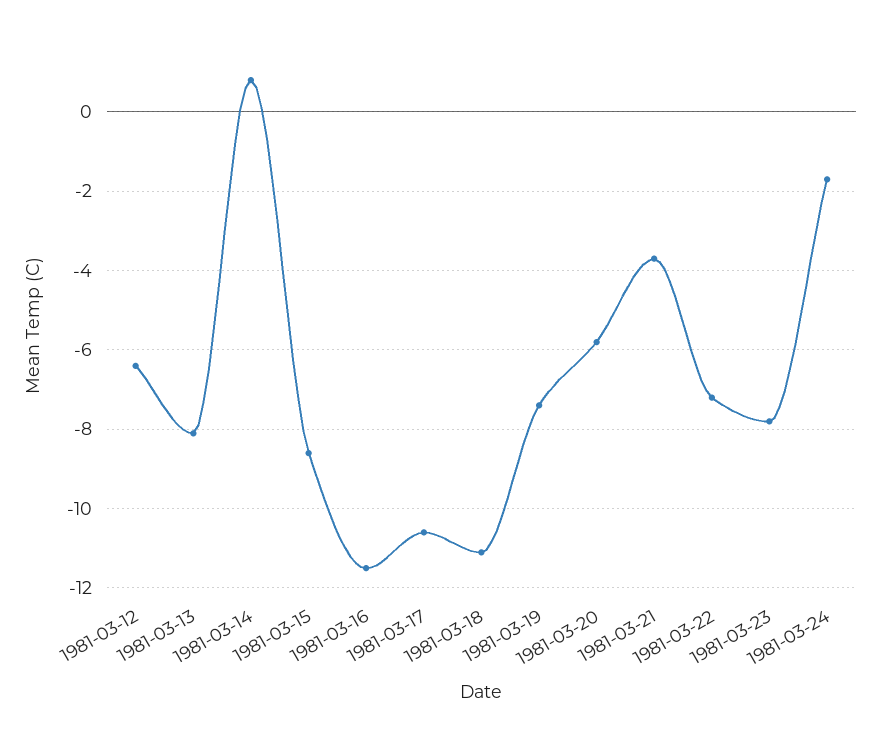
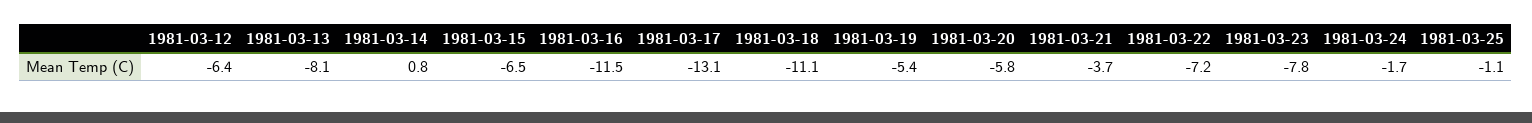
1981-03-15: -8.5 -> -6.5
1981-03-17: -10.5 -> -13.1
1981-03-19: -7.5 -> -5.4
1981-03-25: none -> -1.1

